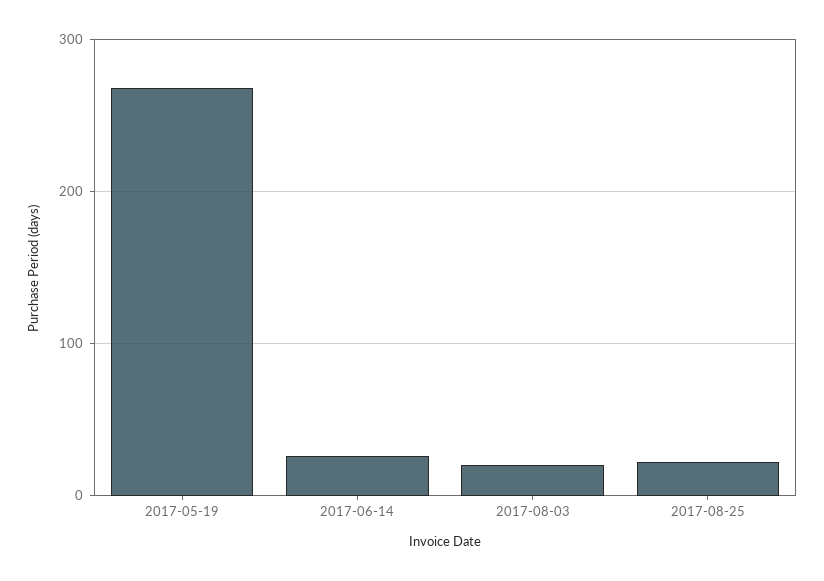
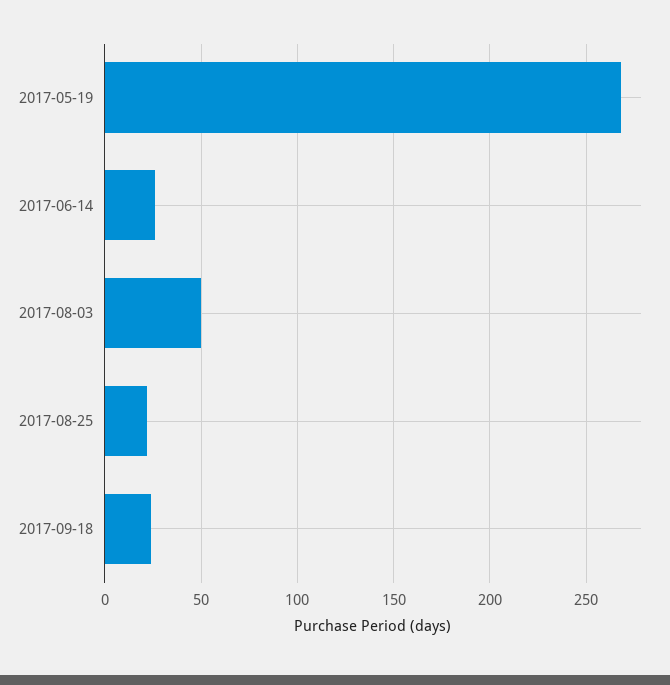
2017-08-03: 20 -> 50
2017-09-18: none -> 25

